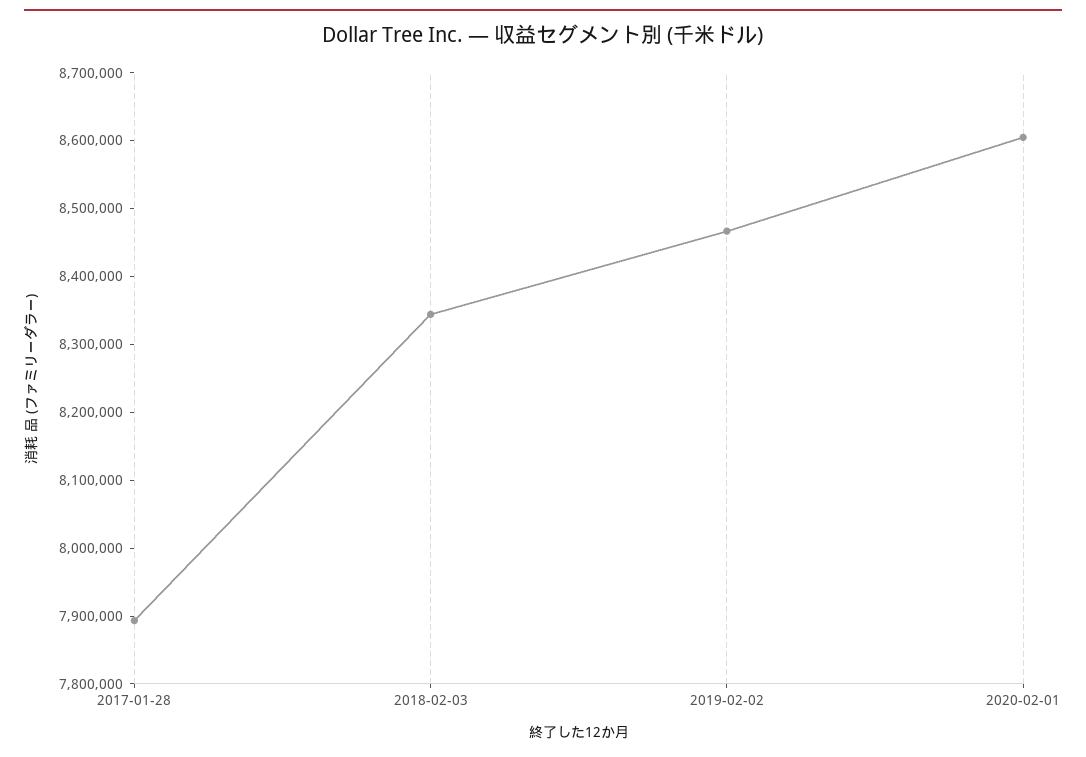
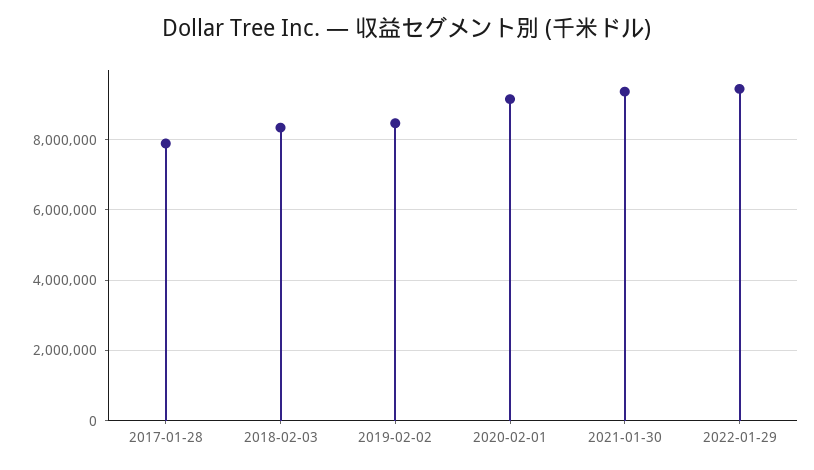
2020-02-01: 8600000 -> 9200000
2021-01-30: none -> 9400000
2022-01-29: none -> 9400000

